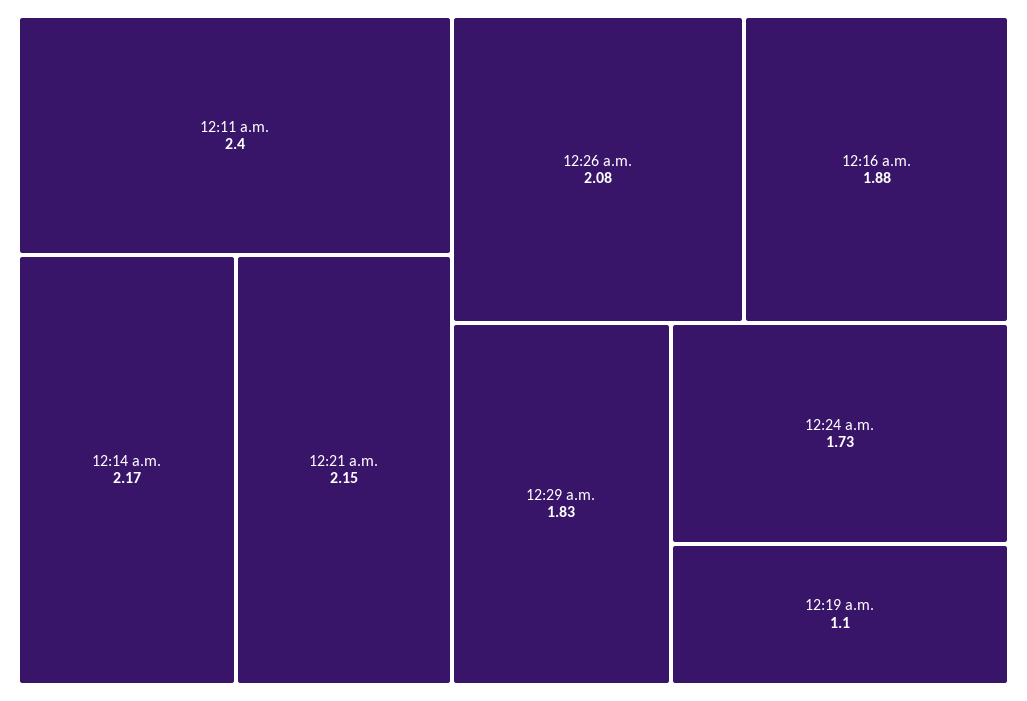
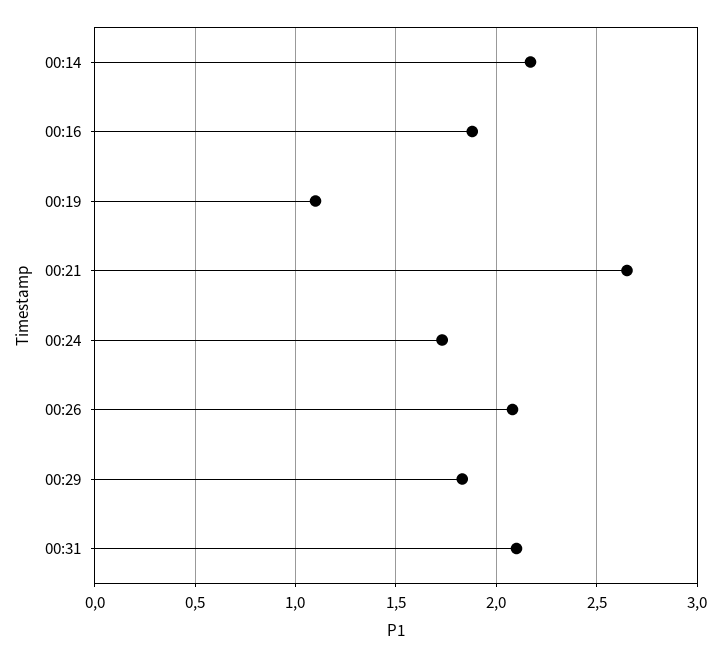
12:11 a.m.: 2.4 -> none
12:21 a.m.: 2.15 -> 2.65
00:31: none -> 2.1

